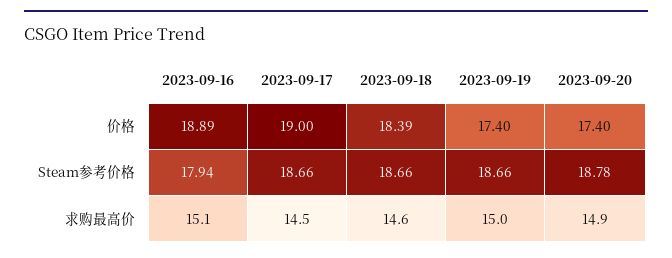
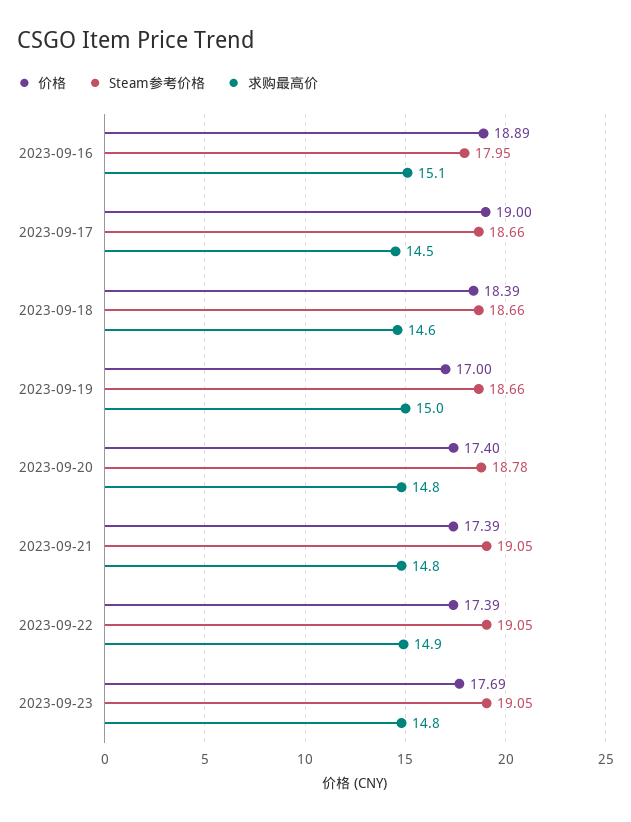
价格, 2023-09-19: 17.4 -> 17
Steam参考价格, 2023-09-16: 17.94 -> 17.95
求购最高价, 2023-09-20: 14.9 -> 14.8
价格, 2023-09-21: none -> 17.39
Steam参考价格, 2023-09-21: none -> 19.05
求购最高价, 2023-09-21: none -> 14.8
价格, 2023-09-22: none -> 17.39
Steam参考价格, 2023-09-22: none -> 19.05
求购最高价, 2023-09-22: none -> 14.9
价格, 2023-09-23: none -> 17.69
Steam参考价格, 2023-09-23: none -> 19.05
求购最高价, 2023-09-23: none -> 14.8

